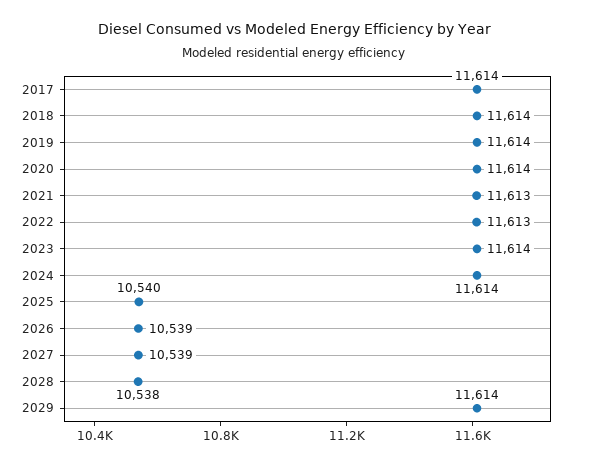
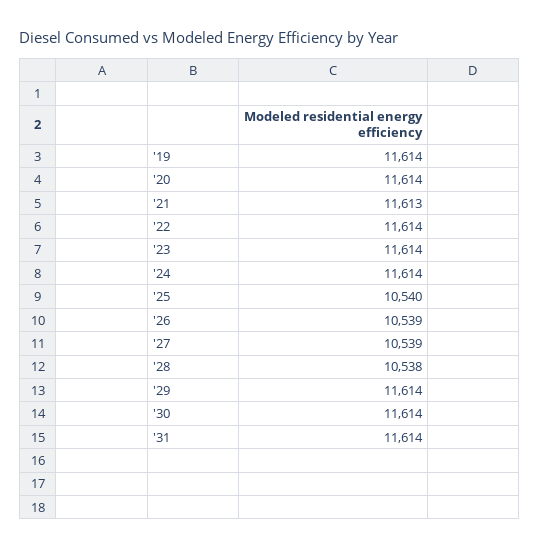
2017: 11614 -> none
2018: 11614 -> none
2022: 11613 -> 11614
'30: none -> 11614
'31: none -> 11614

